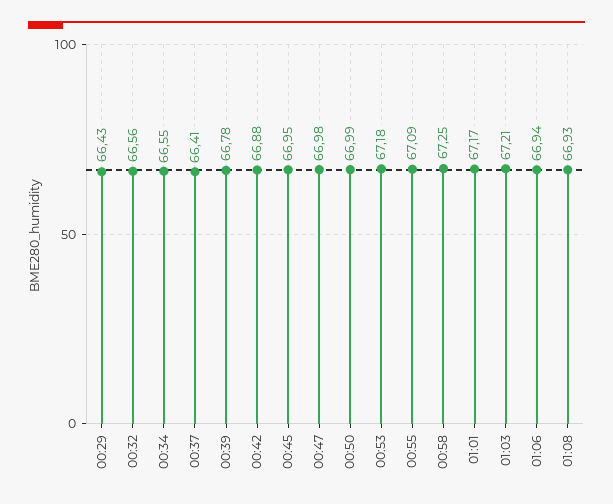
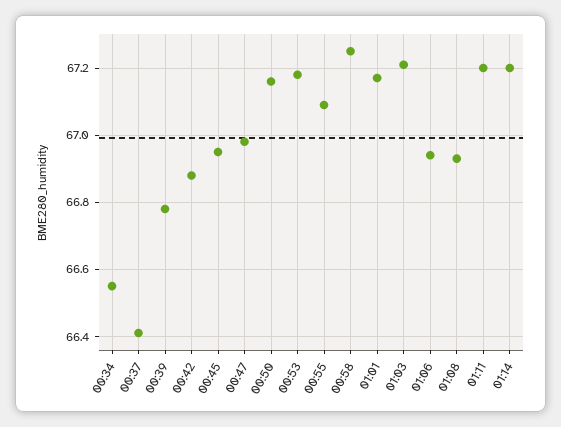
00:29: 66.43 -> none
00:32: 66.56 -> none
00:50: 66.99 -> 67.15
01:11: none -> 67.2
01:14: none -> 67.2

